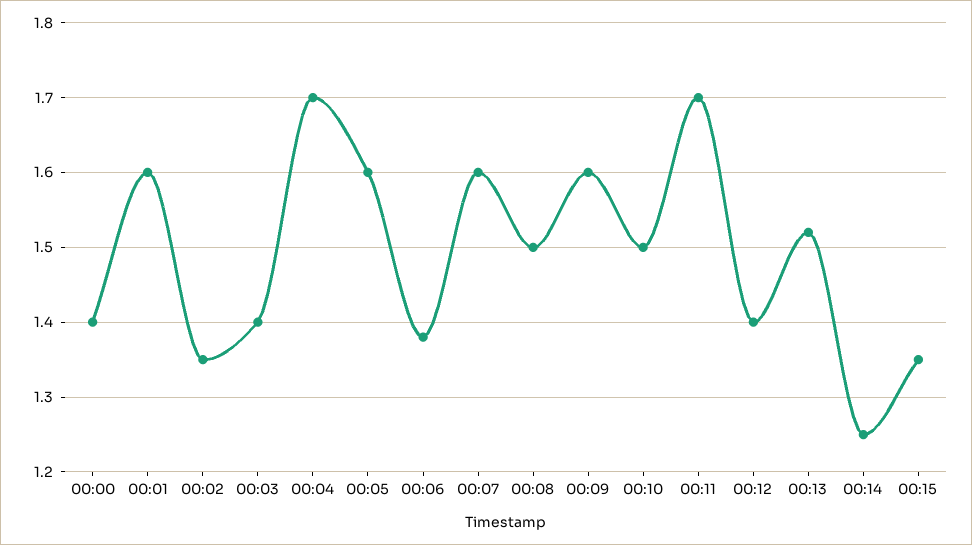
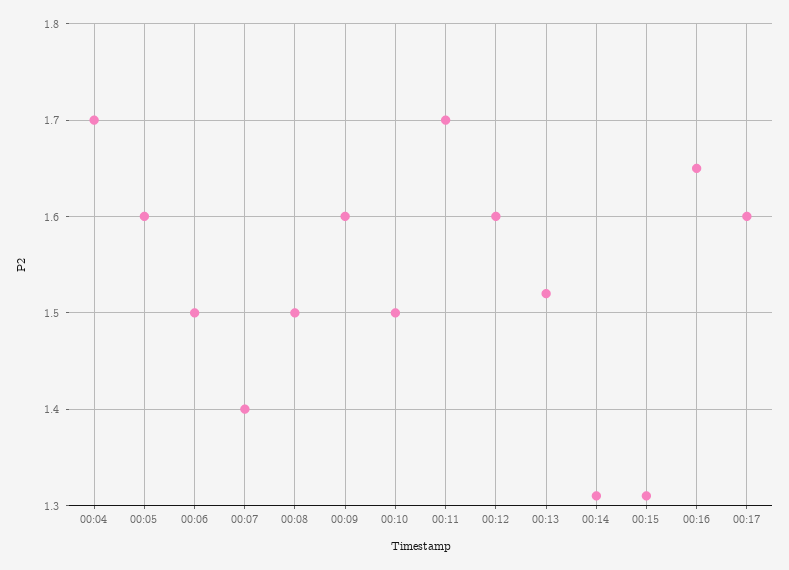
00:00: 1.4 -> none
00:01: 1.6 -> none
00:02: 1.35 -> none
00:03: 1.4 -> none
00:06: 1.38 -> 1.5
00:07: 1.6 -> 1.4
00:12: 1.4 -> 1.6
00:14: 1.25 -> 1.31
00:15: 1.35 -> 1.31
00:16: none -> 1.65
00:17: none -> 1.6

